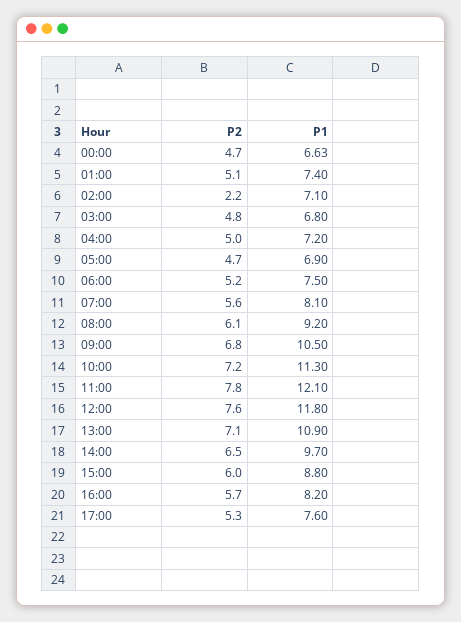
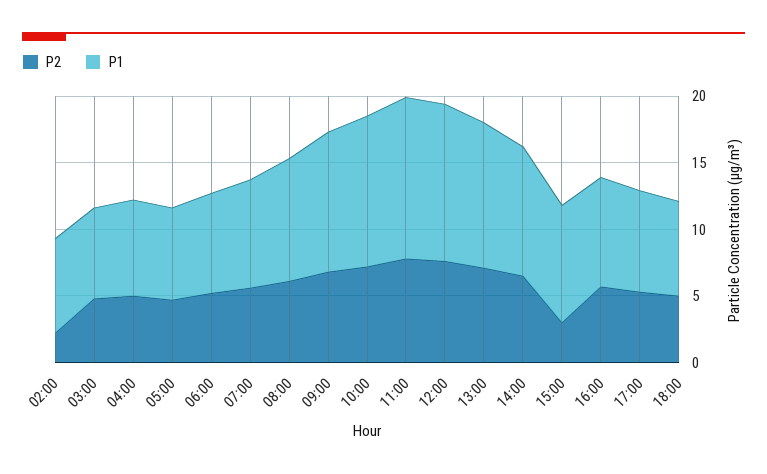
P2, 00:00: 4.7 -> none
P1, 00:00: 6.63 -> none
P2, 01:00: 5.1 -> none
P1, 01:00: 7.4 -> none
P2, 15:00: 6 -> 3
P2, 18:00: none -> 5
P1, 18:00: none -> 7

